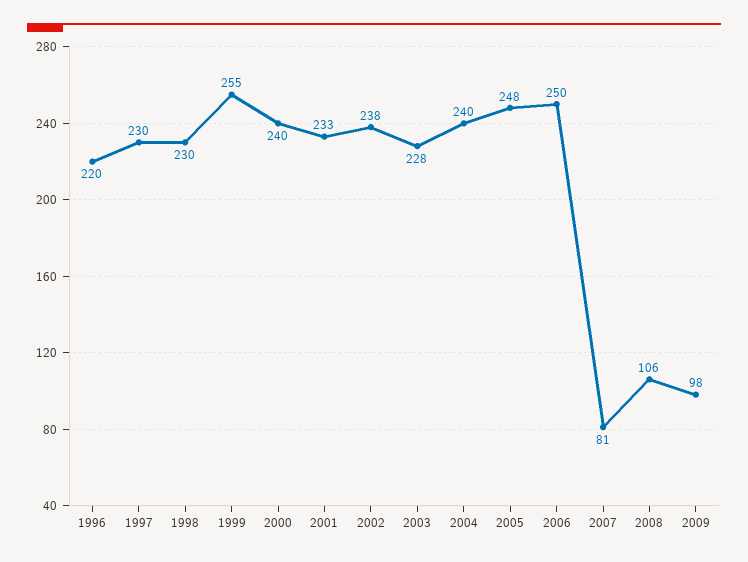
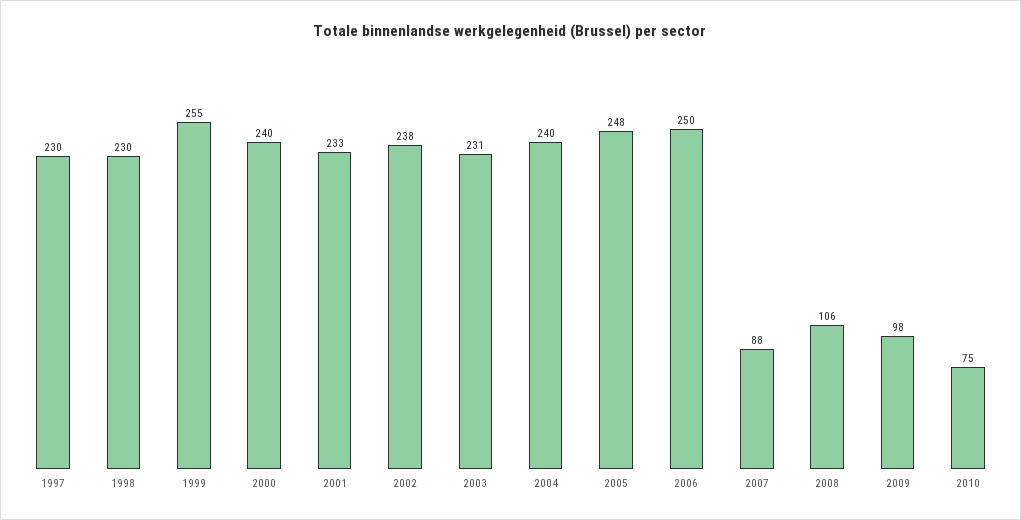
1996: 220 -> none
2003: 228 -> 231
2007: 81 -> 88
2010: none -> 75

